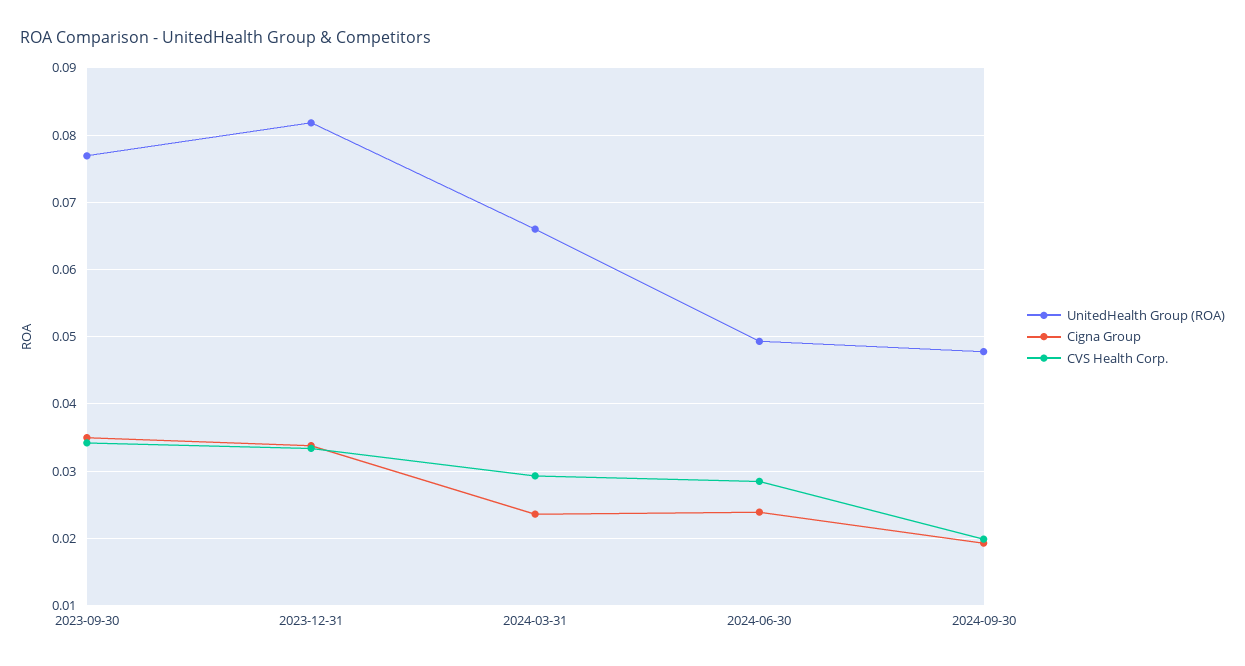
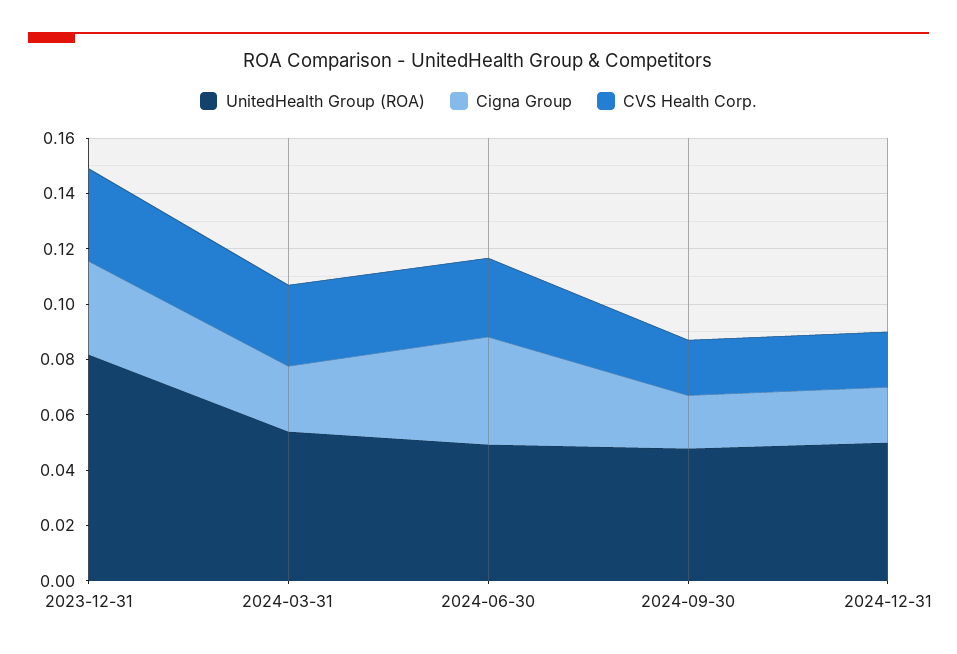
UnitedHealth Group (ROA), 2023-09-30: 0.077 -> none
Cigna Group, 2023-09-30: 0.035 -> none
CVS Health Corp., 2023-09-30: 0.034 -> none
UnitedHealth Group (ROA), 2024-03-31: 0.066 -> 0.055
Cigna Group, 2024-06-30: 0.024 -> 0.04
UnitedHealth Group (ROA), 2024-12-31: none -> 0.05
Cigna Group, 2024-12-31: none -> 0.02
CVS Health Corp., 2024-12-31: none -> 0.02

